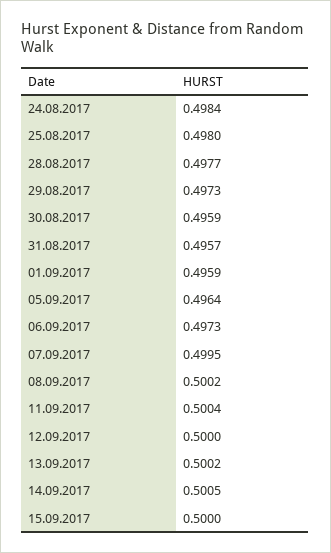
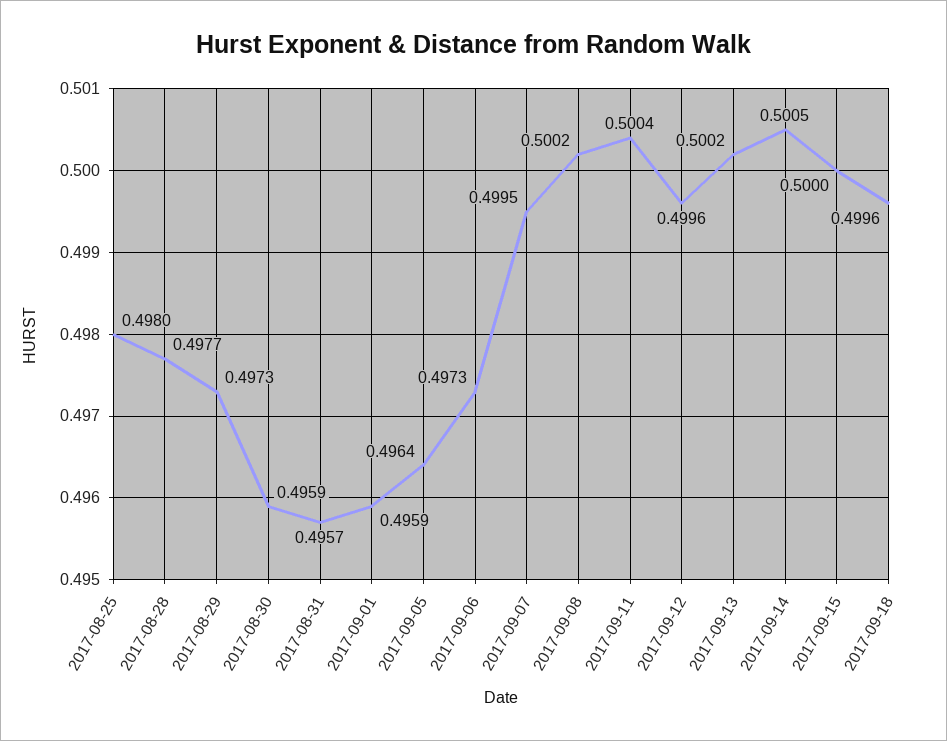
24.08.2017: 0.4984 -> none
12.09.2017: 0.5 -> 0.4996
2017-09-18: none -> 0.4996

